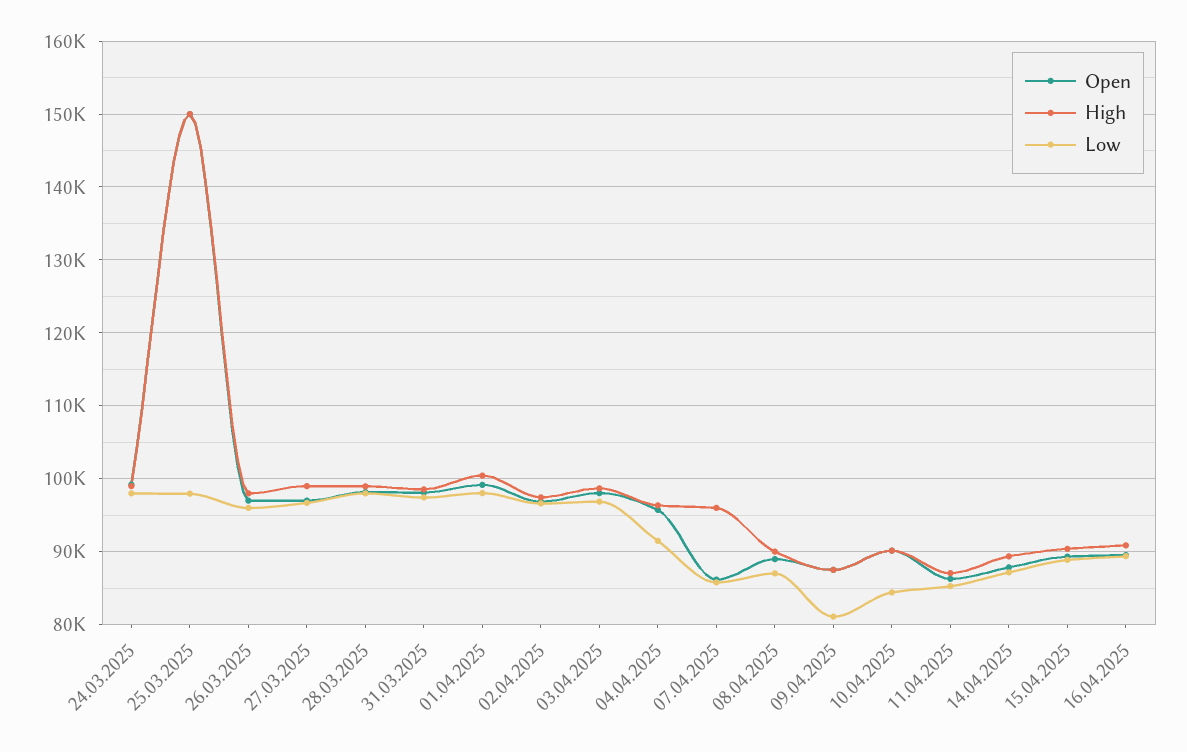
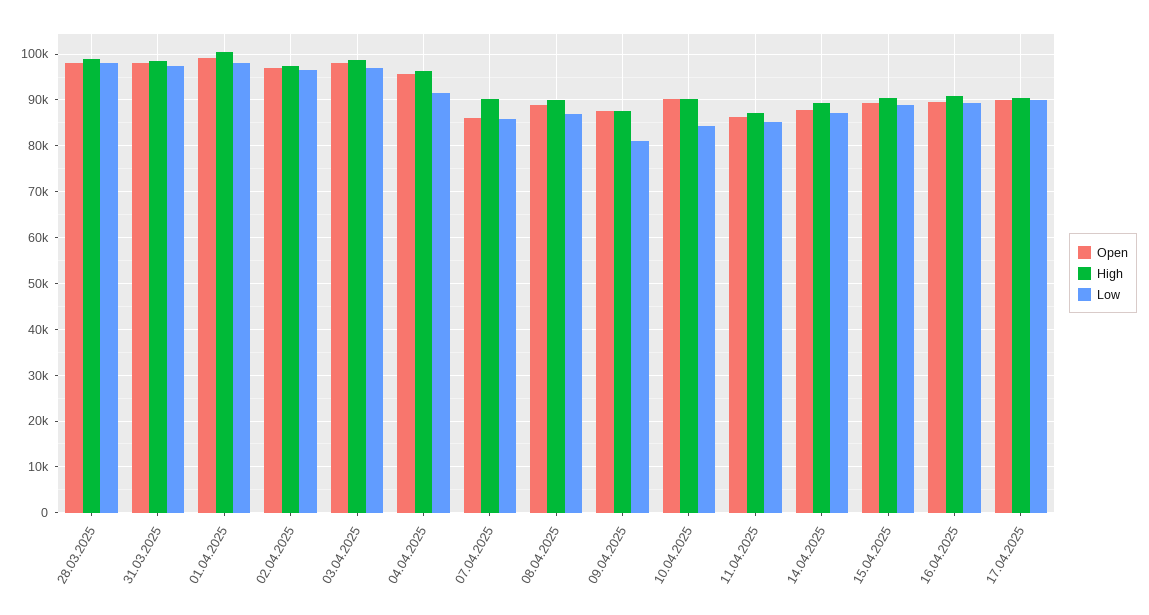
Open, 24.03.2025: 99000 -> none
High, 24.03.2025: 99000 -> none
Low, 24.03.2025: 98000 -> none
Open, 25.03.2025: 150000 -> none
High, 25.03.2025: 150000 -> none
Low, 25.03.2025: 98000 -> none
Open, 26.03.2025: 97000 -> none
High, 26.03.2025: 98000 -> none
Low, 26.03.2025: 96000 -> none
Open, 27.03.2025: 97000 -> none
High, 27.03.2025: 99000 -> none
Low, 27.03.2025: 97000 -> none
High, 07.04.2025: 96000 -> 90000
Open, 17.04.2025: none -> 90000
High, 17.04.2025: none -> 90000
Low, 17.04.2025: none -> 90000

